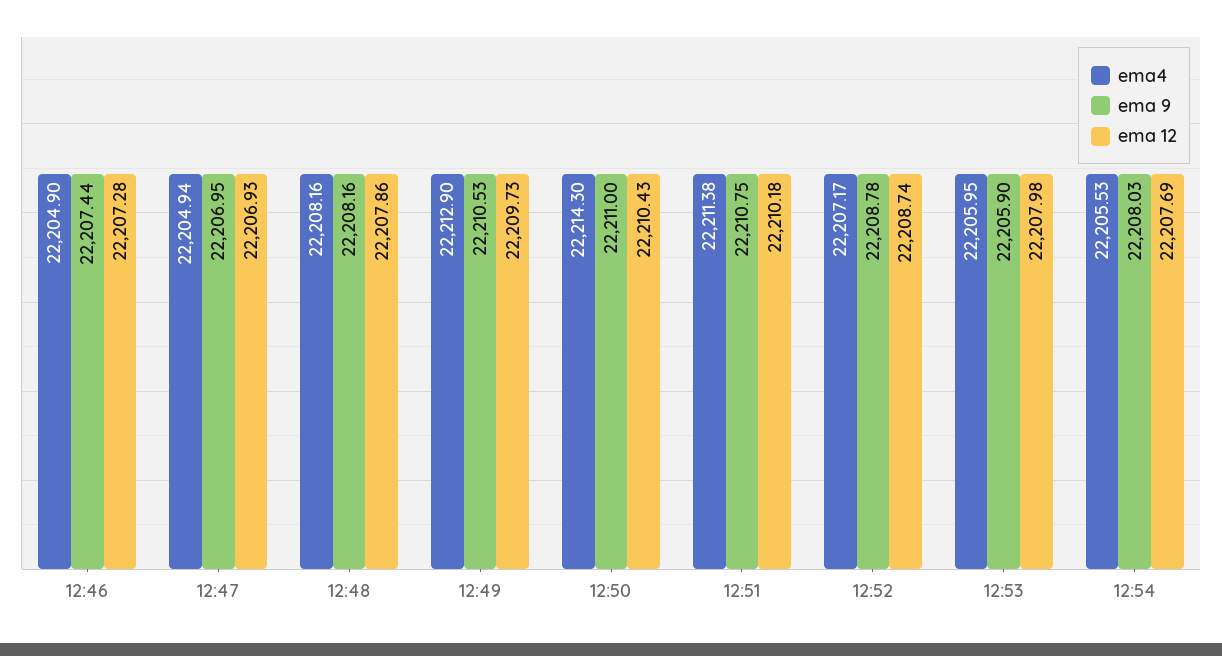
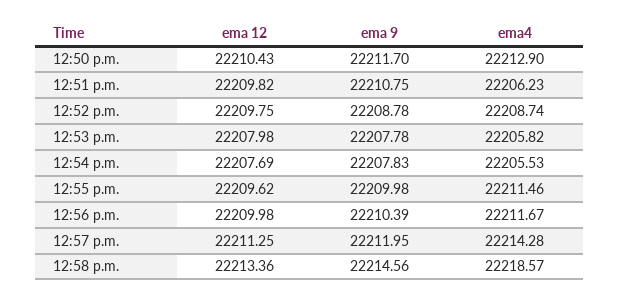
ema4, 12:46: 22204.9 -> none
ema 9, 12:46: 22207.44 -> none
ema 12, 12:46: 22207.28 -> none
ema4, 12:47: 22204.94 -> none
ema 9, 12:47: 22206.95 -> none
ema 12, 12:47: 22206.93 -> none
ema4, 12:48: 22208.16 -> none
ema 9, 12:48: 22208.16 -> none
ema 12, 12:48: 22207.86 -> none
ema4, 12:49: 22212.9 -> none
ema 9, 12:49: 22210.53 -> none
ema 12, 12:49: 22209.73 -> none
ema4, 12:50: 22214.3 -> 22212.9
ema 9, 12:50: 22211 -> 22211.7
ema4, 12:51: 22211.38 -> 22206.23
ema 12, 12:51: 22210.18 -> 22209.82
ema4, 12:52: 22207.17 -> 22208.74
ema 12, 12:52: 22208.74 -> 22209.75
ema4, 12:53: 22205.95 -> 22205.82
ema 9, 12:53: 22205.9 -> 22207.78
ema 9, 12:54: 22208.03 -> 22207.83
ema 12, 12:55 p.m.: none -> 22209.62
ema 9, 12:55 p.m.: none -> 22209.98
ema4, 12:55 p.m.: none -> 22211.46
ema 12, 12:56 p.m.: none -> 22209.98
ema 9, 12:56 p.m.: none -> 22210.39
ema4, 12:56 p.m.: none -> 22211.67
ema 12, 12:57 p.m.: none -> 22211.25
ema 9, 12:57 p.m.: none -> 22211.95
ema4, 12:57 p.m.: none -> 22214.28
ema 12, 12:58 p.m.: none -> 22213.36
ema 9, 12:58 p.m.: none -> 22214.56
ema4, 12:58 p.m.: none -> 22218.57

